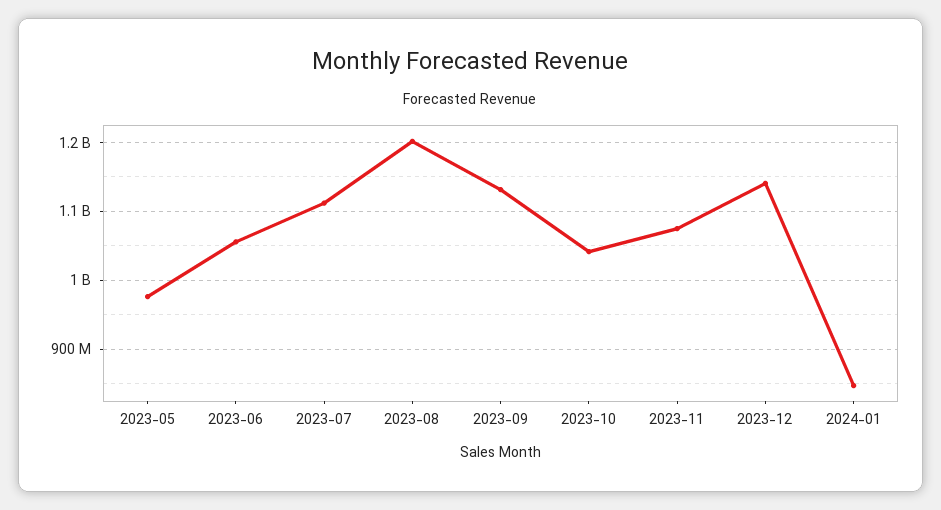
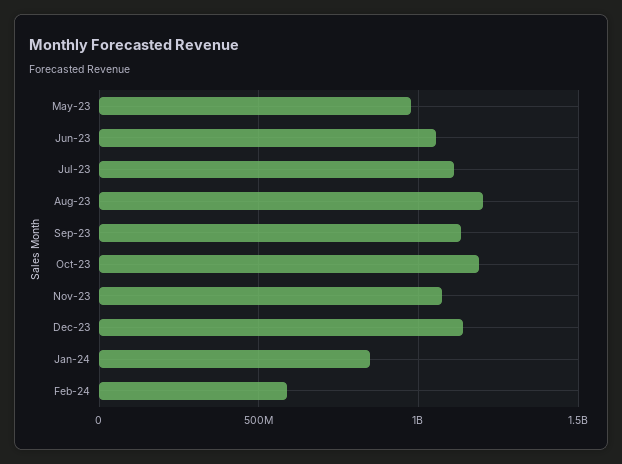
2023-10: 1040000000 -> 1200000000
Feb-24: none -> 600000000

